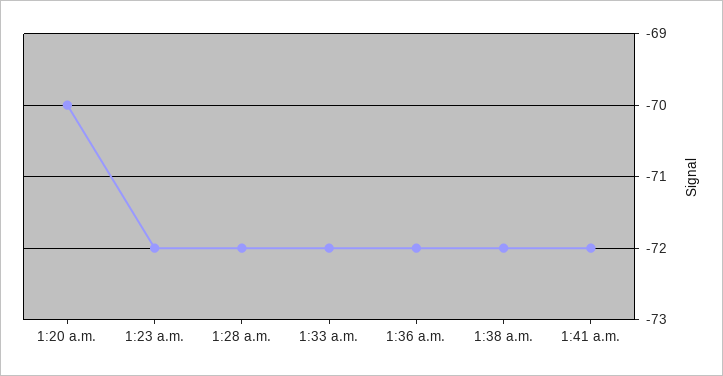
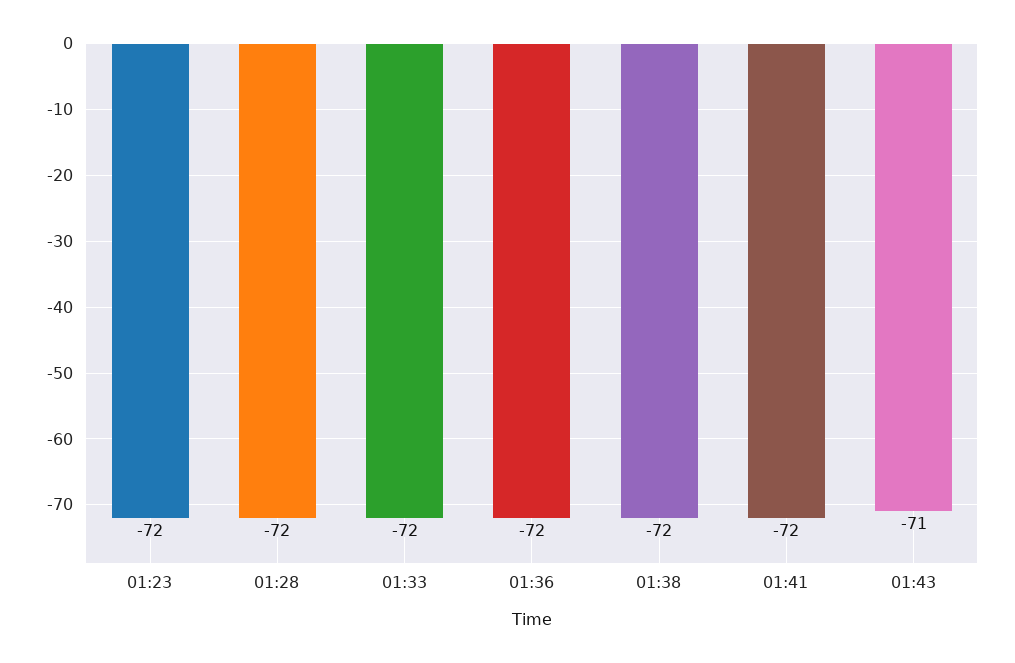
1:20 a.m.: -70 -> none
01:43: none -> -71

